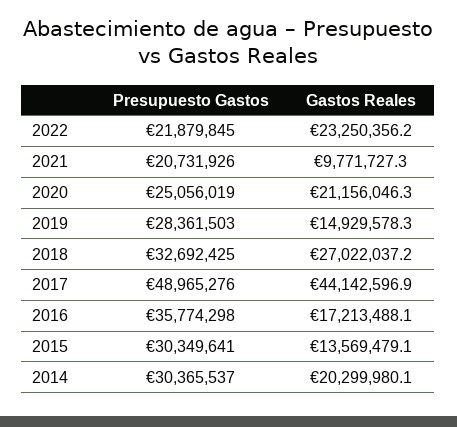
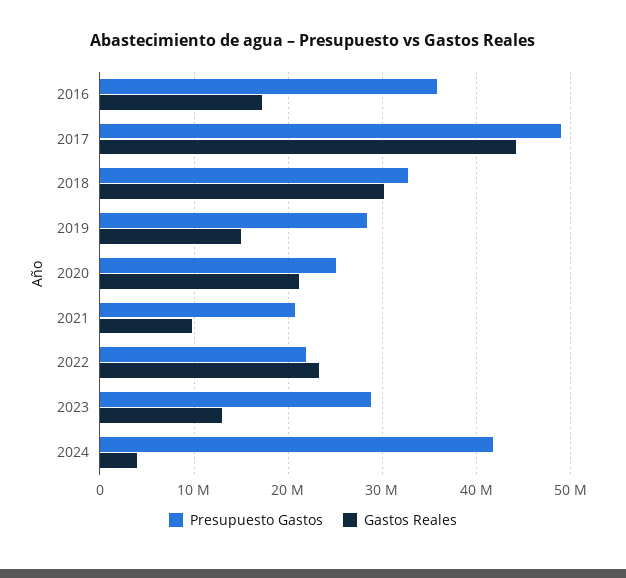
Gastos Reales, 2018: 27022037.2 -> 30000000
Presupuesto Gastos, 2015: 30349641 -> none
Gastos Reales, 2015: 13569479.1 -> none
Presupuesto Gastos, 2014: 30365537 -> none
Gastos Reales, 2014: 20299980.1 -> none
Presupuesto Gastos, 2023: none -> 29000000
Gastos Reales, 2023: none -> 13000000
Presupuesto Gastos, 2024: none -> 42000000
Gastos Reales, 2024: none -> 4000000

